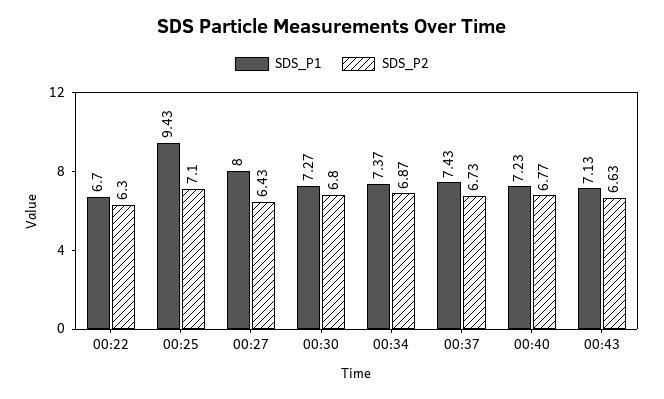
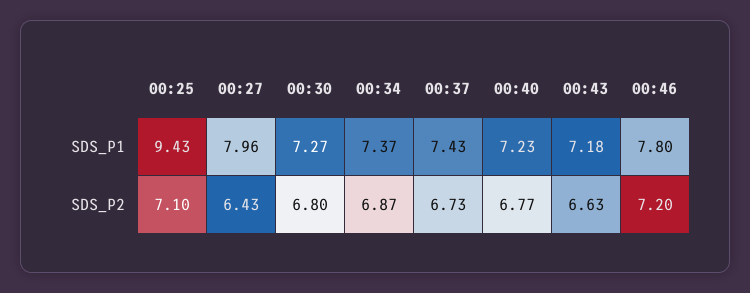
SDS_P1, 00:22: 6.7 -> none
SDS_P2, 00:22: 6.3 -> none
SDS_P1, 00:27: 8 -> 7.96
SDS_P1, 00:43: 7.13 -> 7.18
SDS_P1, 00:46: none -> 7.8
SDS_P2, 00:46: none -> 7.2

